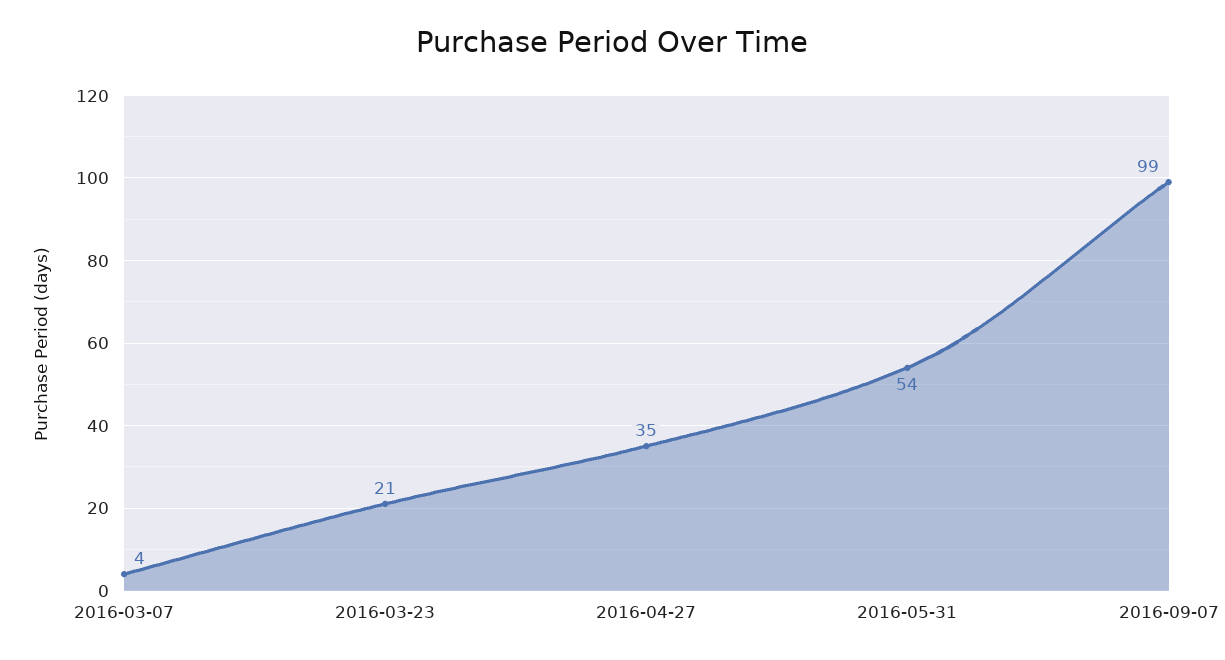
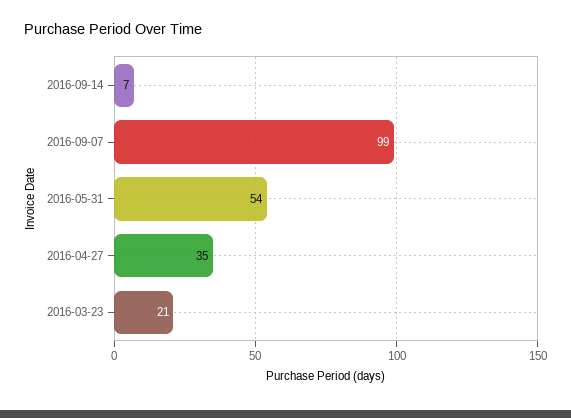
2016-03-07: 4 -> none
2016-09-14: none -> 7

